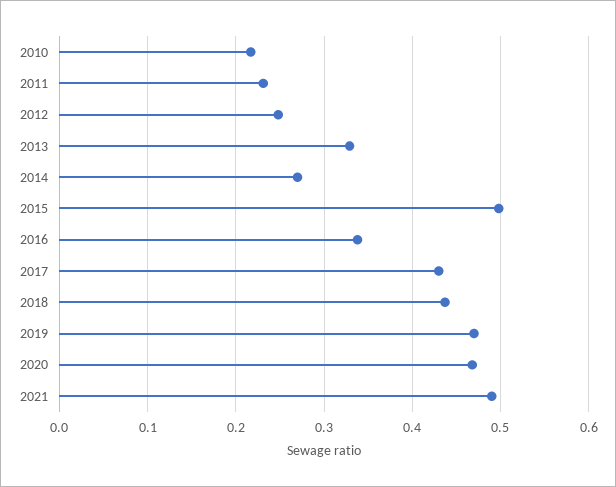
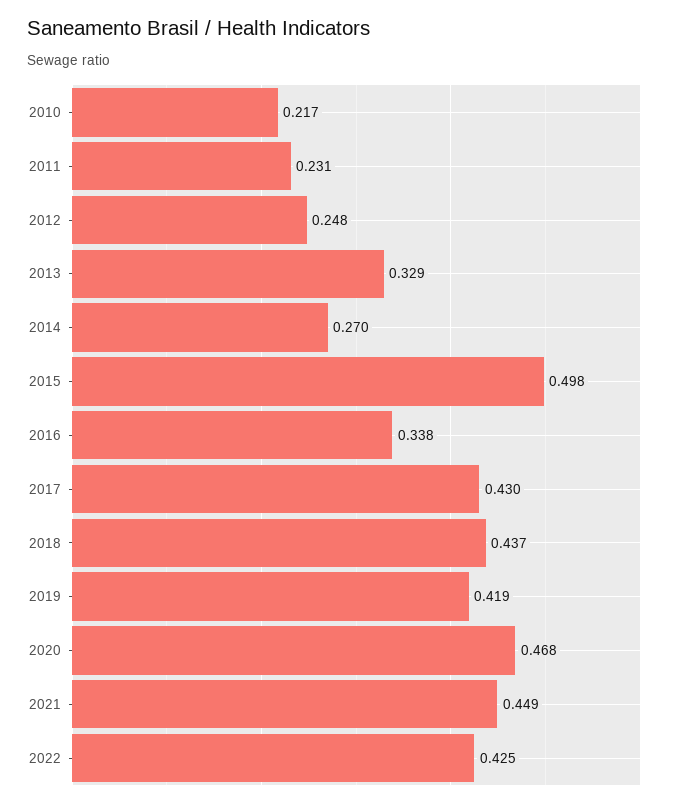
2019: 0.47 -> 0.419
2021: 0.49 -> 0.449
2022: none -> 0.425

